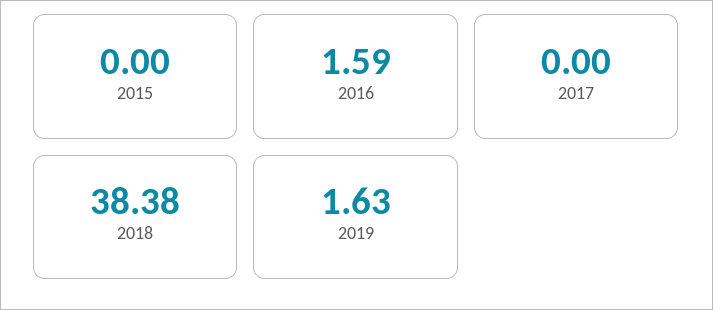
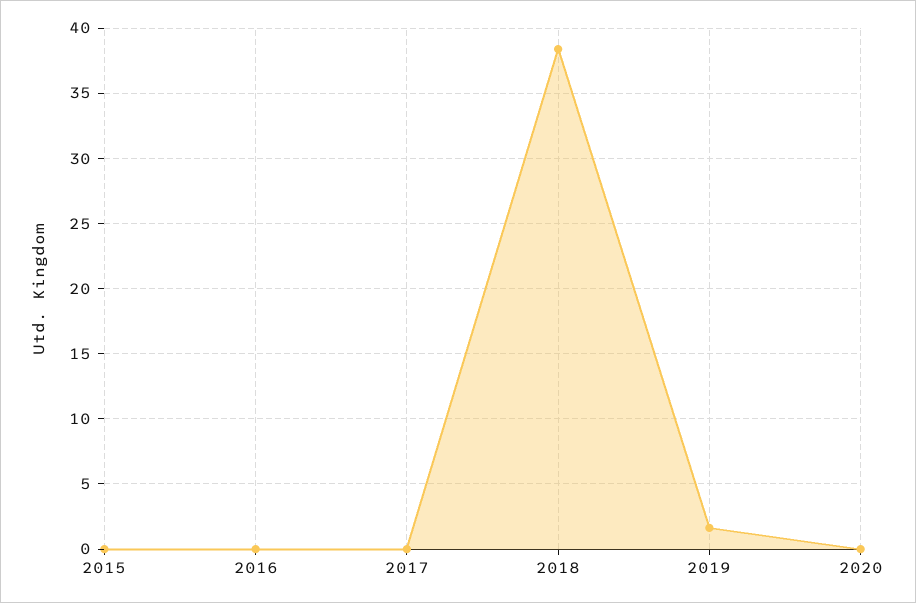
2016: 1.59 -> 0
2020: none -> 0

